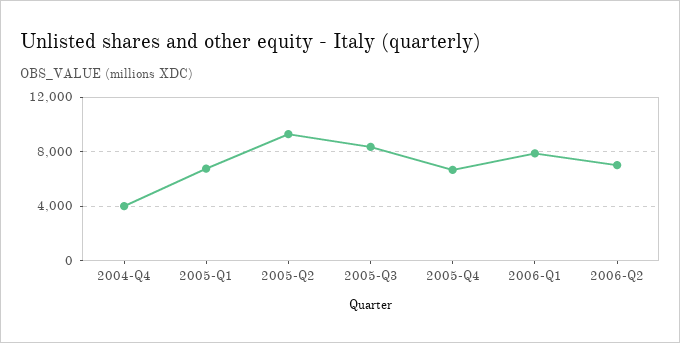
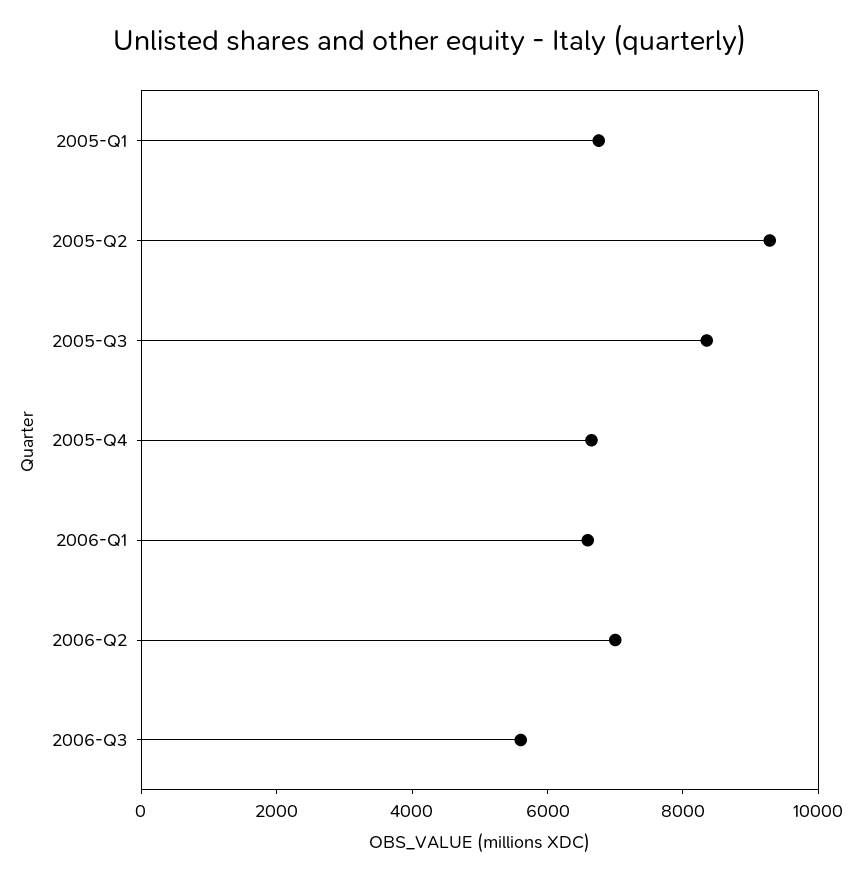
2004-Q4: 4000 -> none
2006-Q1: 8000 -> 6500
2006-Q3: none -> 5500

